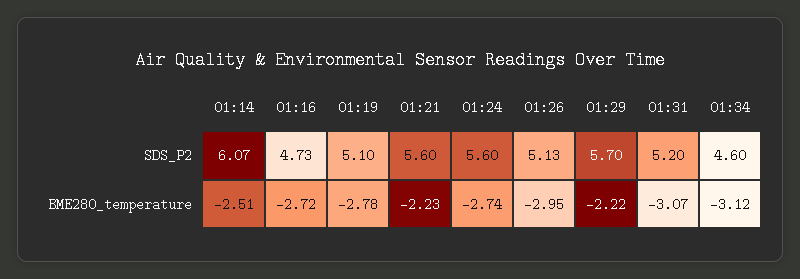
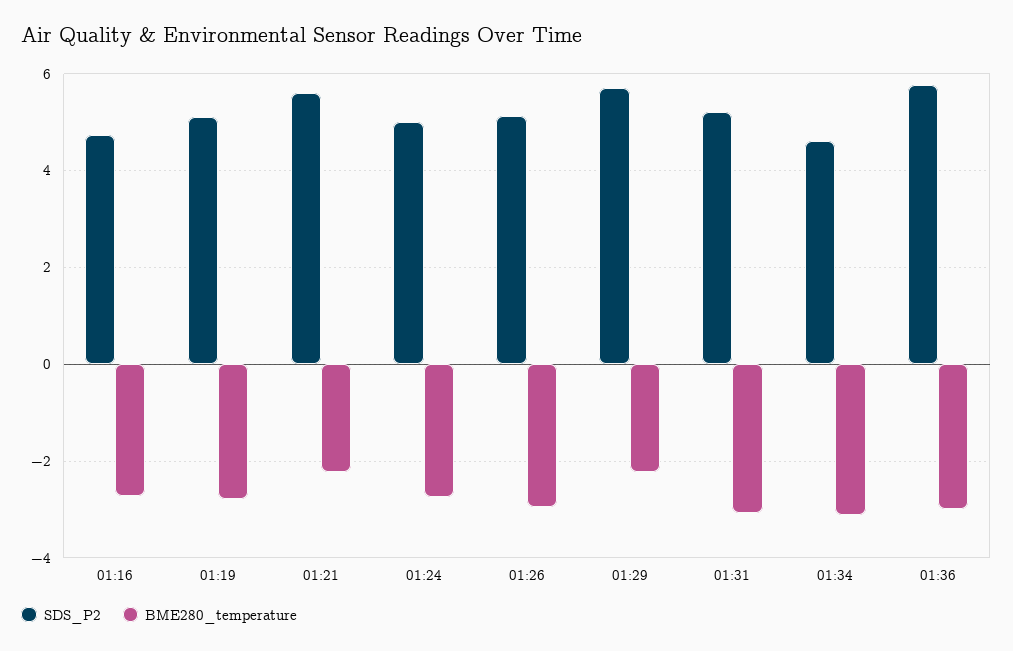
SDS_P2, 01:14: 6.07 -> none
SDS_P2, 01:24: 5.6 -> 5
BME280_temperature, 01:14: -2.51 -> none
SDS_P2, 01:36: none -> 5.8
BME280_temperature, 01:36: none -> -3

